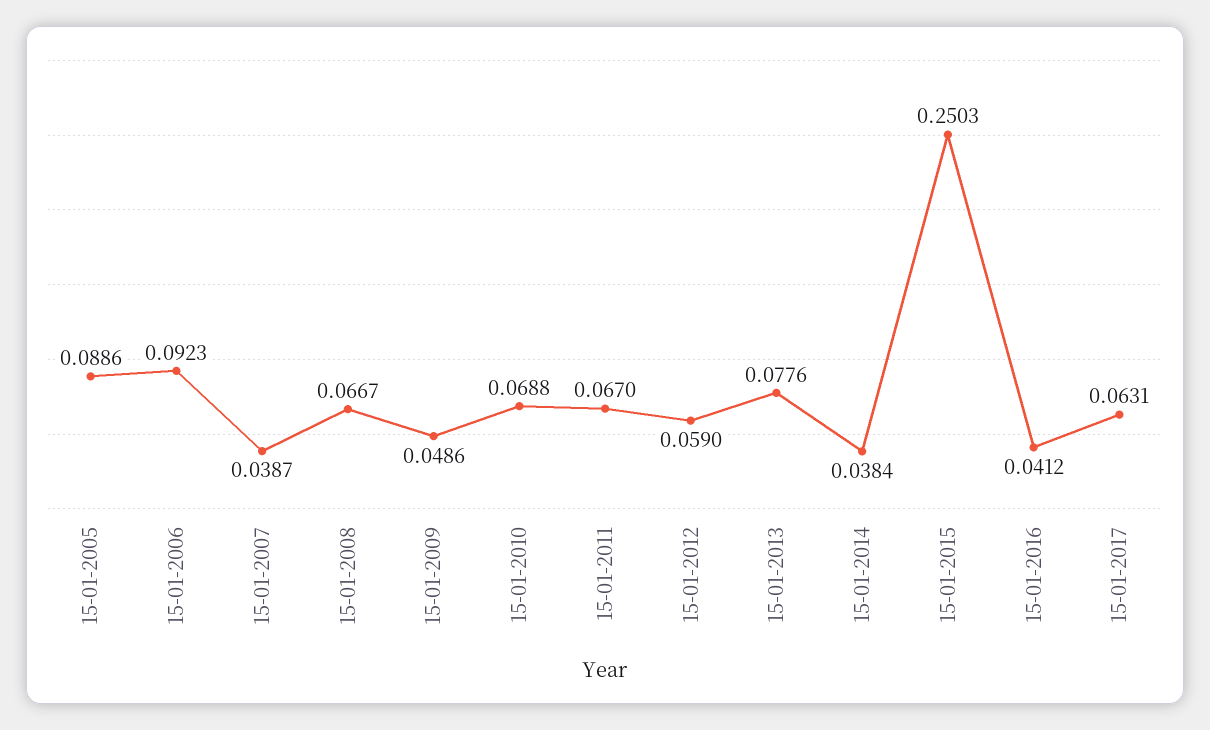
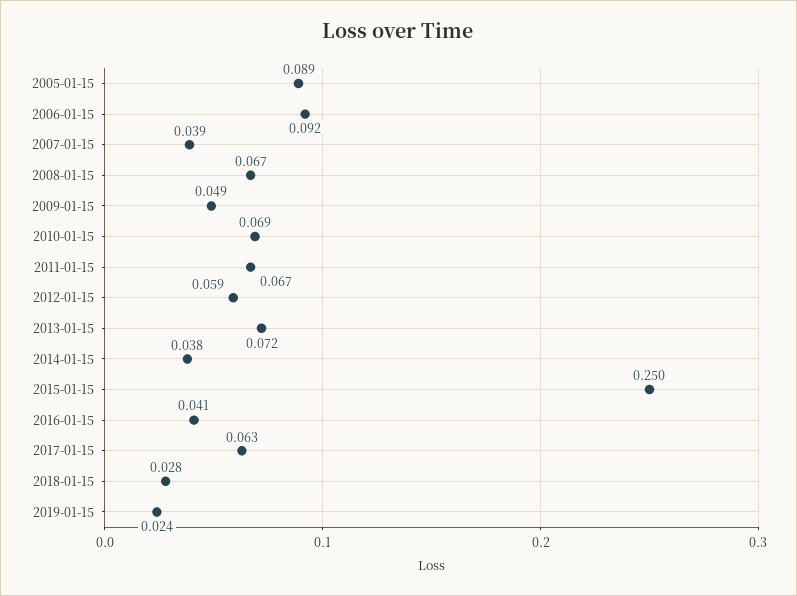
15-01-2013: 0.0776 -> 0.072
2018-01-15: none -> 0.028
2019-01-15: none -> 0.024

